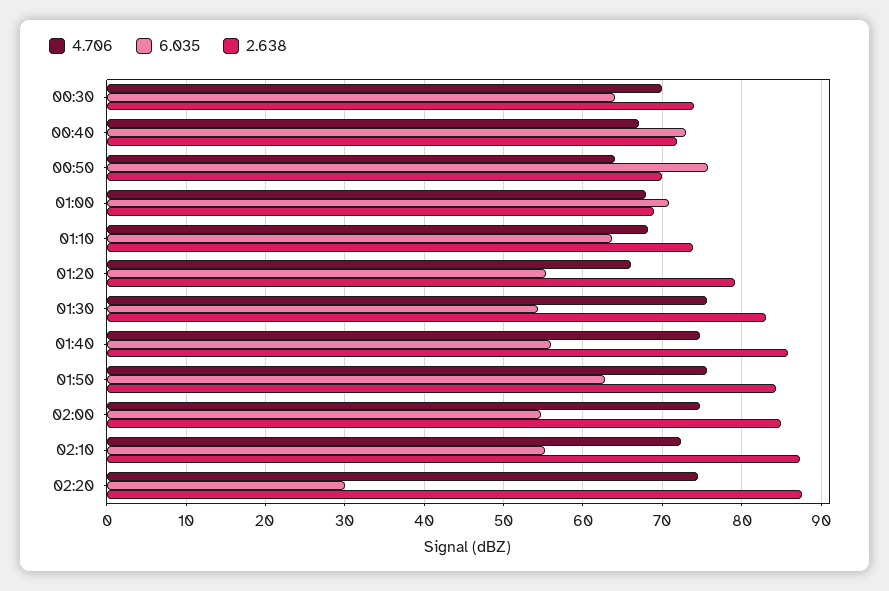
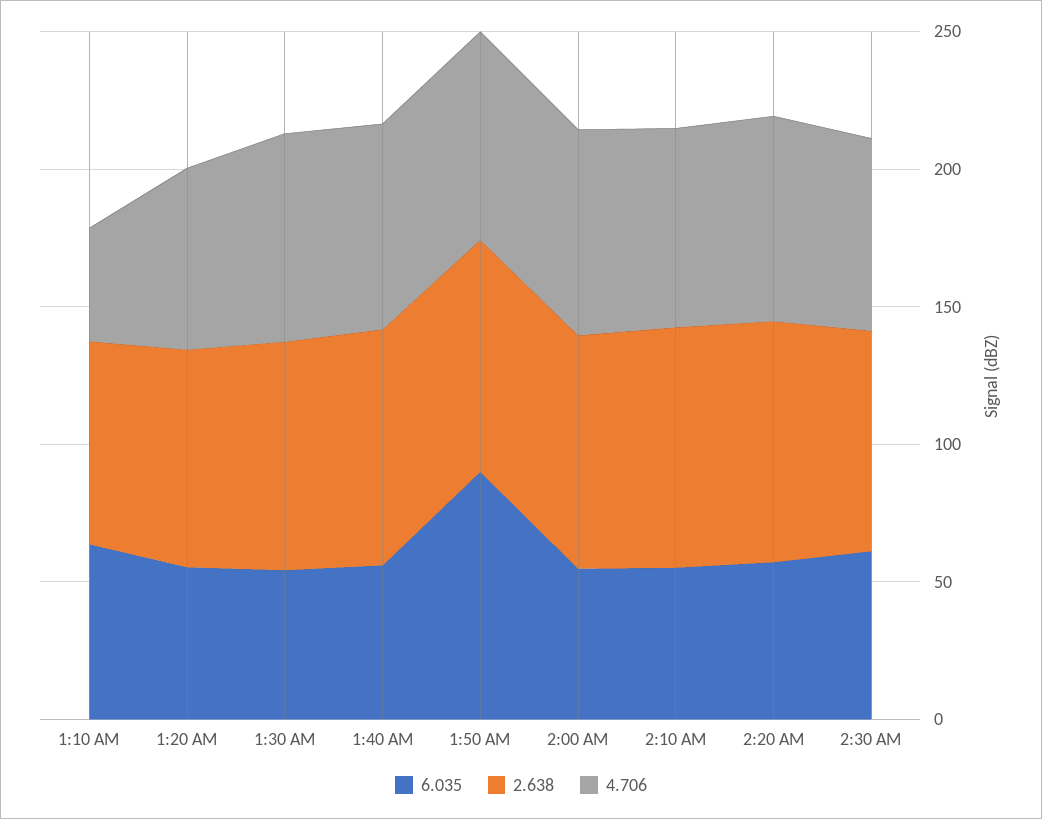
4.706, 00:30: 70 -> none
6.035, 00:30: 64 -> none
2.638, 00:30: 74 -> none
4.706, 00:40: 67 -> none
6.035, 00:40: 73 -> none
2.638, 00:40: 72 -> none
4.706, 00:50: 64 -> none
6.035, 00:50: 76 -> none
2.638, 00:50: 70 -> none
4.706, 01:00: 68 -> none
6.035, 01:00: 71 -> none
2.638, 01:00: 69 -> none
4.706, 01:10: 68 -> 40
6.035, 01:50: 63 -> 90
6.035, 02:20: 30 -> 60
6.035, 2:30 AM: none -> 60
2.638, 2:30 AM: none -> 80
4.706, 2:30 AM: none -> 70

